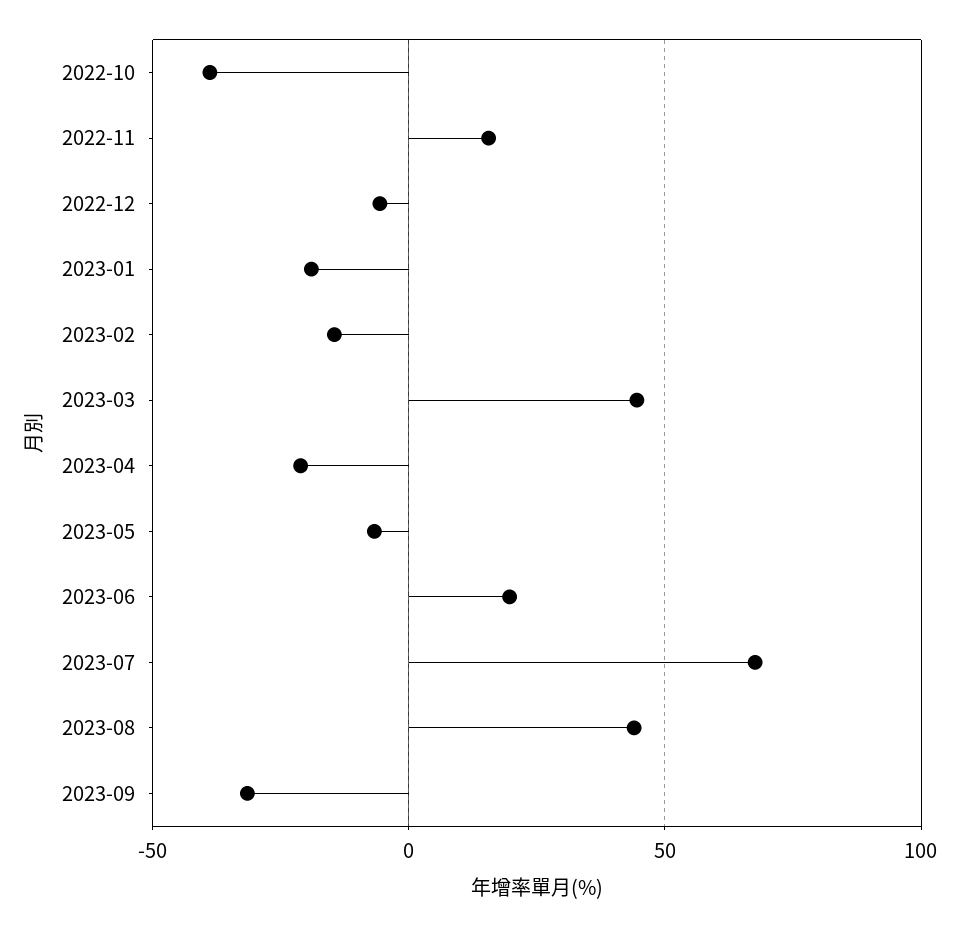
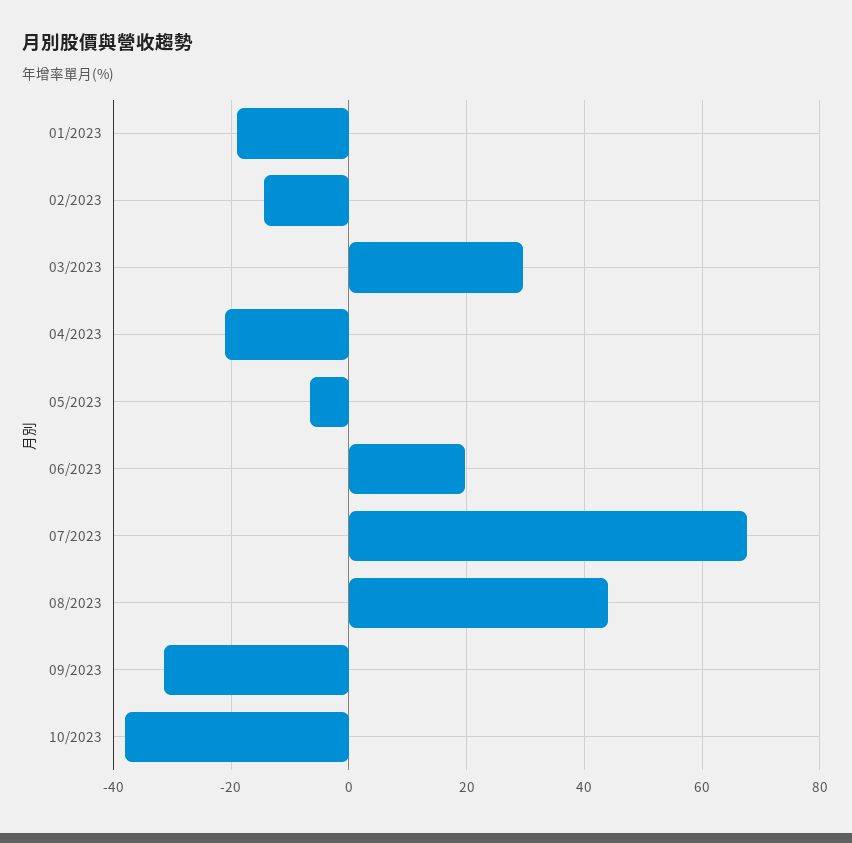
2022-10: -40 -> none
2022-11: 15 -> none
2022-12: -5 -> none
2023-03: 45 -> 30
10/2023: none -> -38

